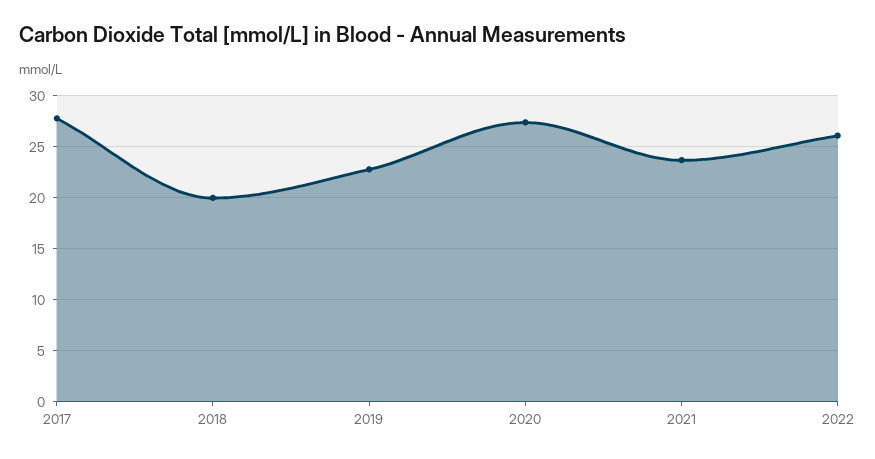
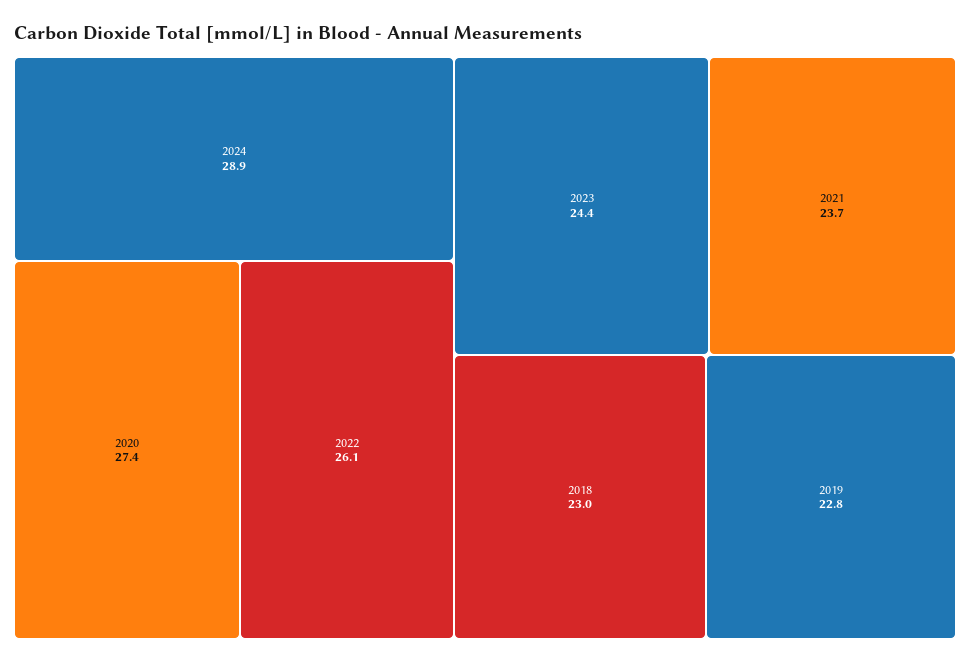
2017: 28 -> none
2018: 20 -> 23
2024: none -> 28.9
2023: none -> 24.4

